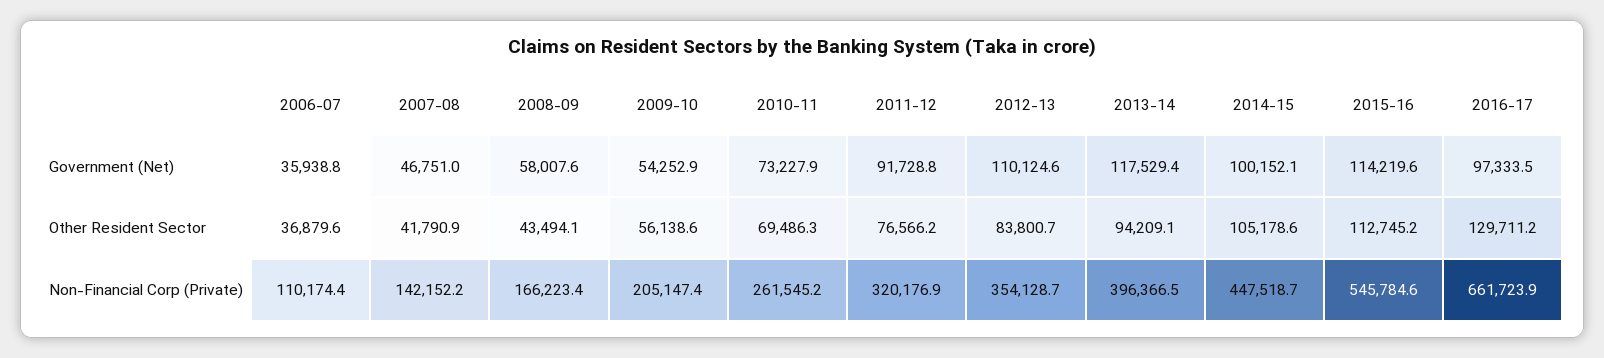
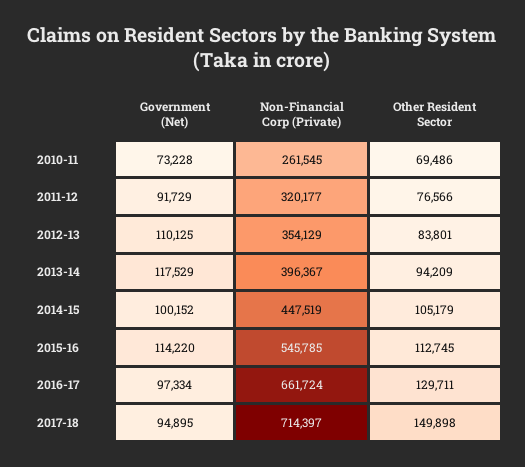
2006-07, Government (Net): 35938.8 -> none
2007-08, Government (Net): 46751 -> none
2008-09, Government (Net): 58007.6 -> none
2009-10, Government (Net): 54252.9 -> none
2006-07, Other Resident Sector: 36879.6 -> none
2007-08, Other Resident Sector: 41790.9 -> none
2008-09, Other Resident Sector: 43494.1 -> none
2009-10, Other Resident Sector: 56138.6 -> none
2006-07, Non-Financial Corp (Private): 110174.4 -> none
2007-08, Non-Financial Corp (Private): 142152.2 -> none
2008-09, Non-Financial Corp (Private): 166223.4 -> none
2009-10, Non-Financial Corp (Private): 205147.4 -> none
2017-18, Government (Net): none -> 94895
2017-18, Non-Financial Corp (Private): none -> 714397
2017-18, Other Resident Sector: none -> 149898

